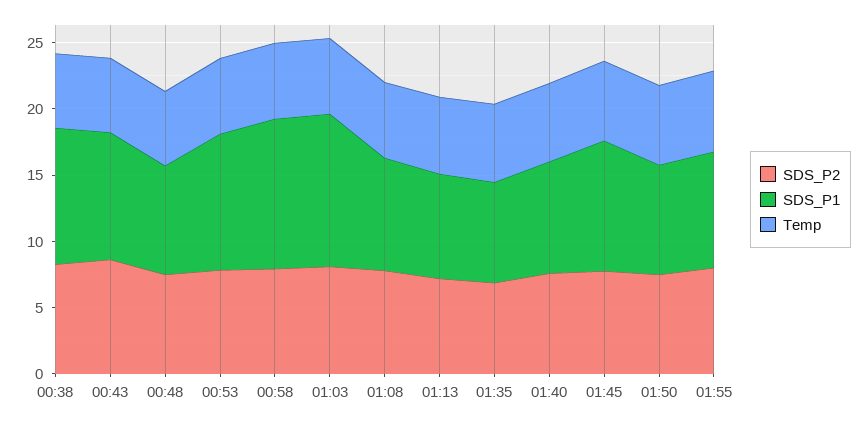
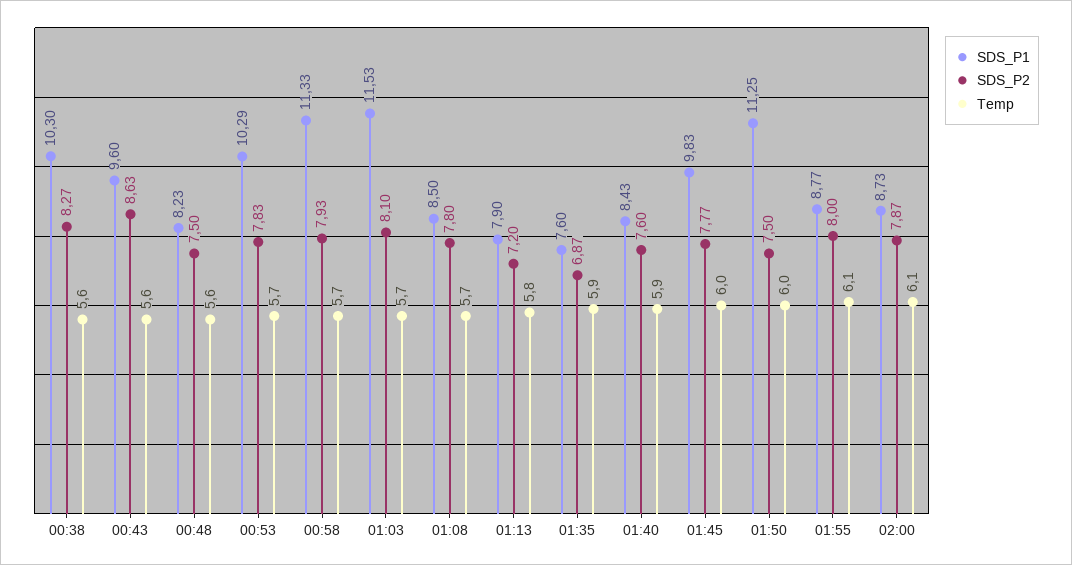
SDS_P1, 01:50: 8 -> 11.25
SDS_P1, 02:00: none -> 8.73
SDS_P2, 02:00: none -> 7.87
Temp, 02:00: none -> 6.1

